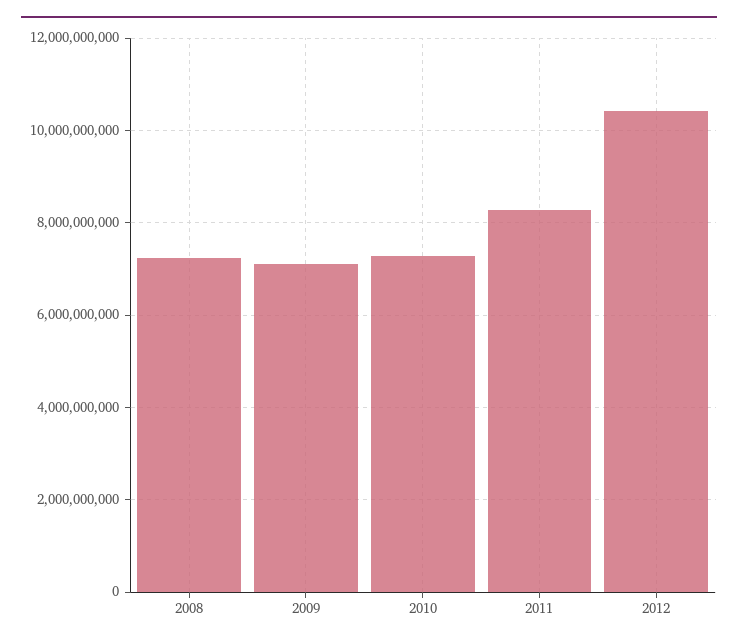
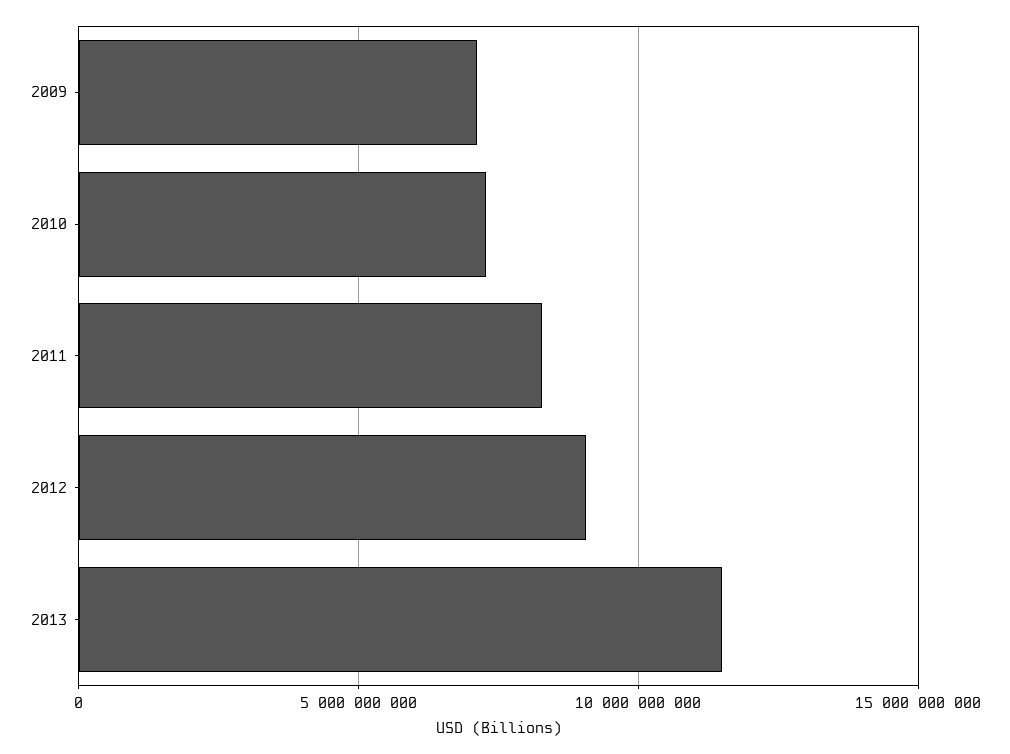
2008: 7200000000 -> none
2012: 10400000000 -> 9000000000
2013: none -> 11500000000

